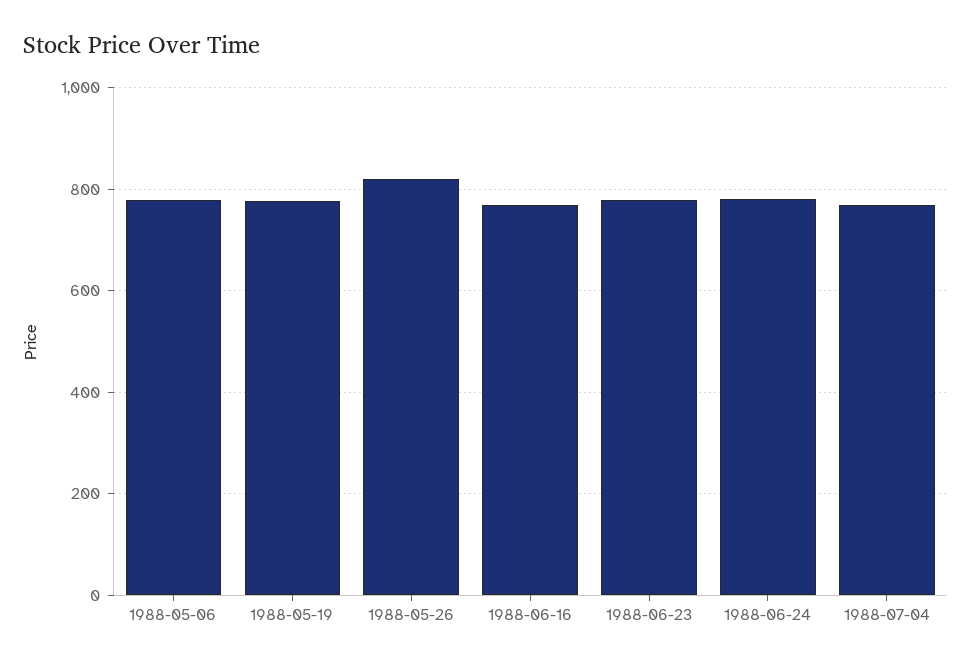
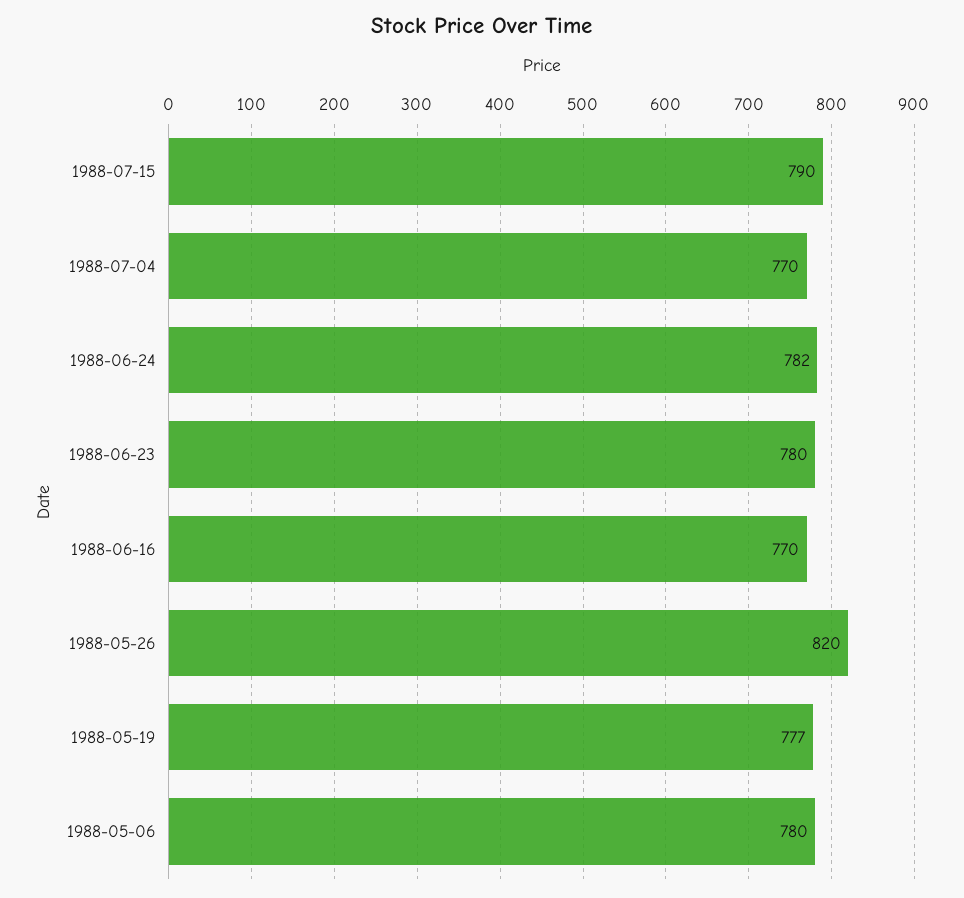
1988-07-15: none -> 790

